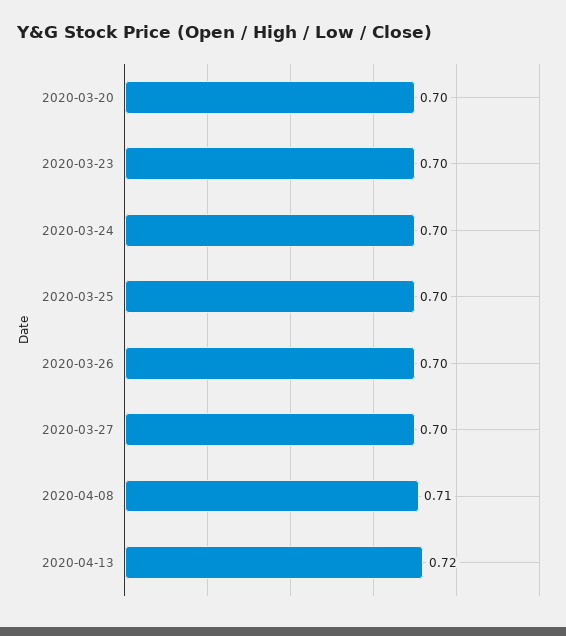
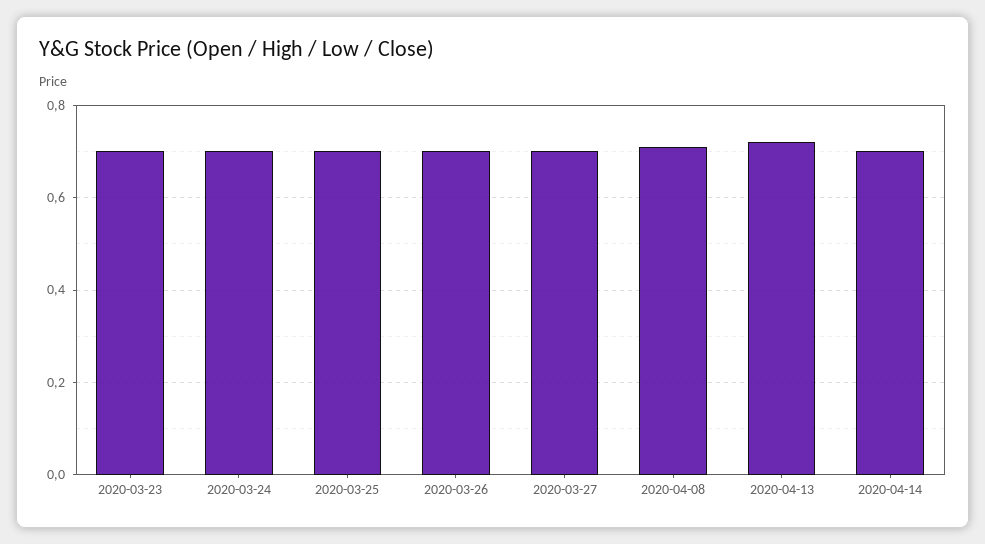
2020-03-20: 0.7 -> none
2020-04-14: none -> 0.7

